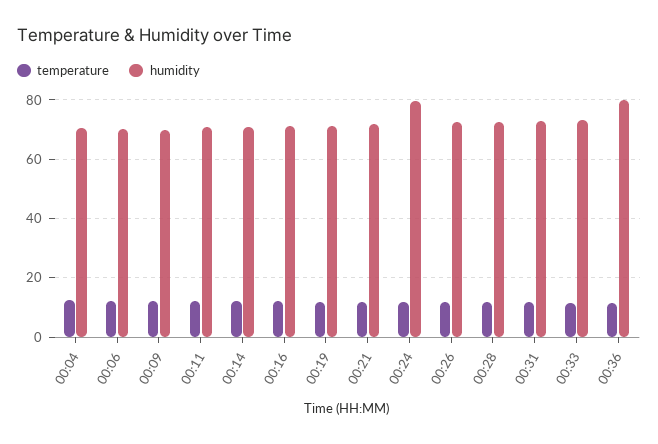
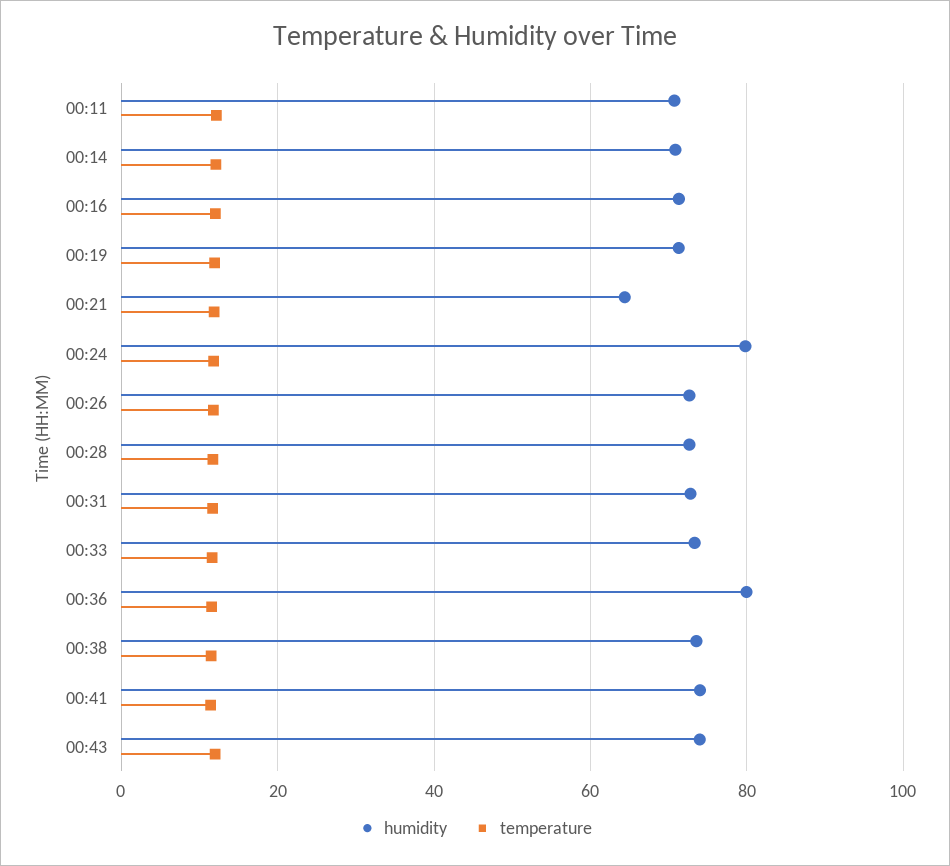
temperature, 00:04: 12.5 -> none
humidity, 00:04: 70 -> none
temperature, 00:06: 12.5 -> none
humidity, 00:06: 70 -> none
temperature, 00:09: 12.5 -> none
humidity, 00:09: 70 -> none
humidity, 00:21: 72.5 -> 64
humidity, 00:38: none -> 74
temperature, 00:38: none -> 12
humidity, 00:41: none -> 74
temperature, 00:41: none -> 12
humidity, 00:43: none -> 74
temperature, 00:43: none -> 12

